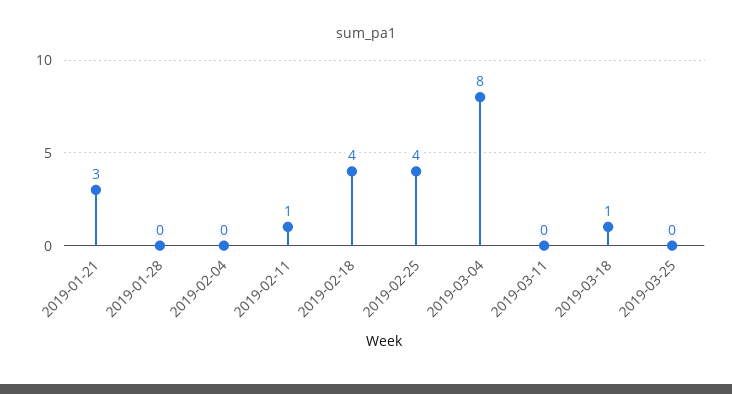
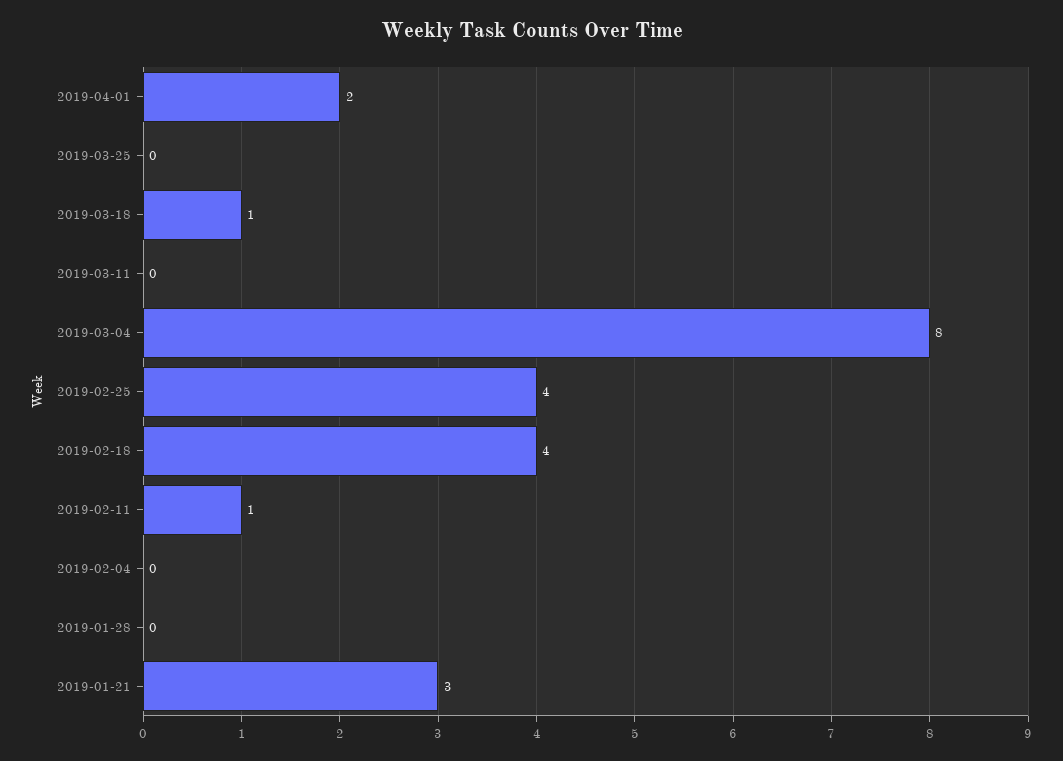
2019-04-01: none -> 2

